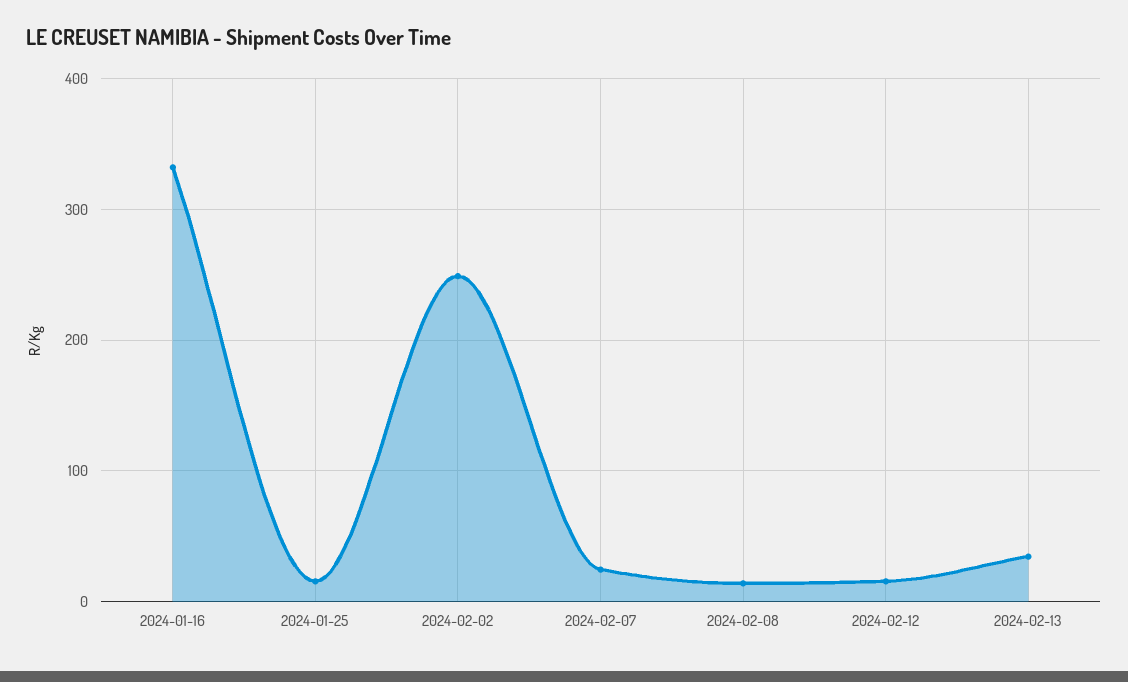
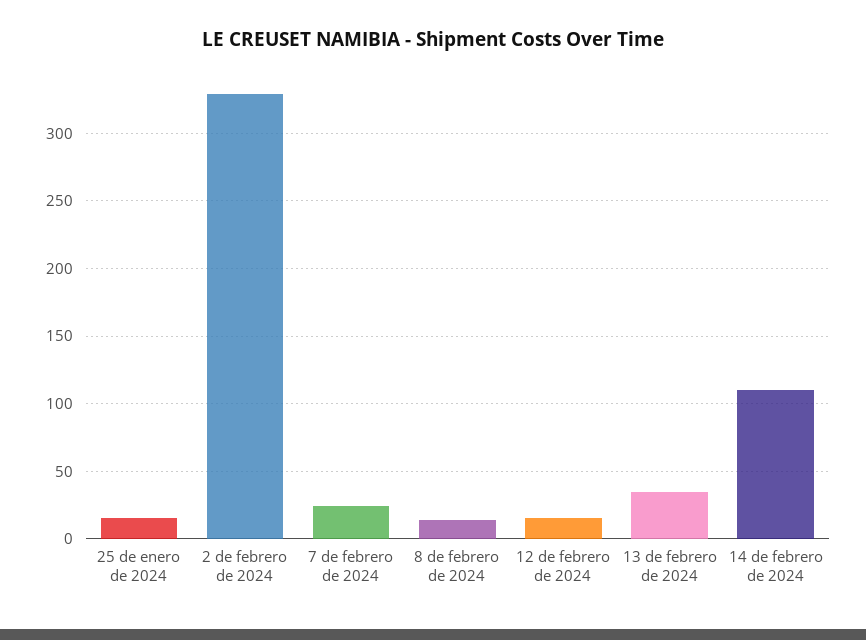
2024-01-16: 330 -> none
2024-02-02: 250 -> 330
14 de febrero de 2024: none -> 110

